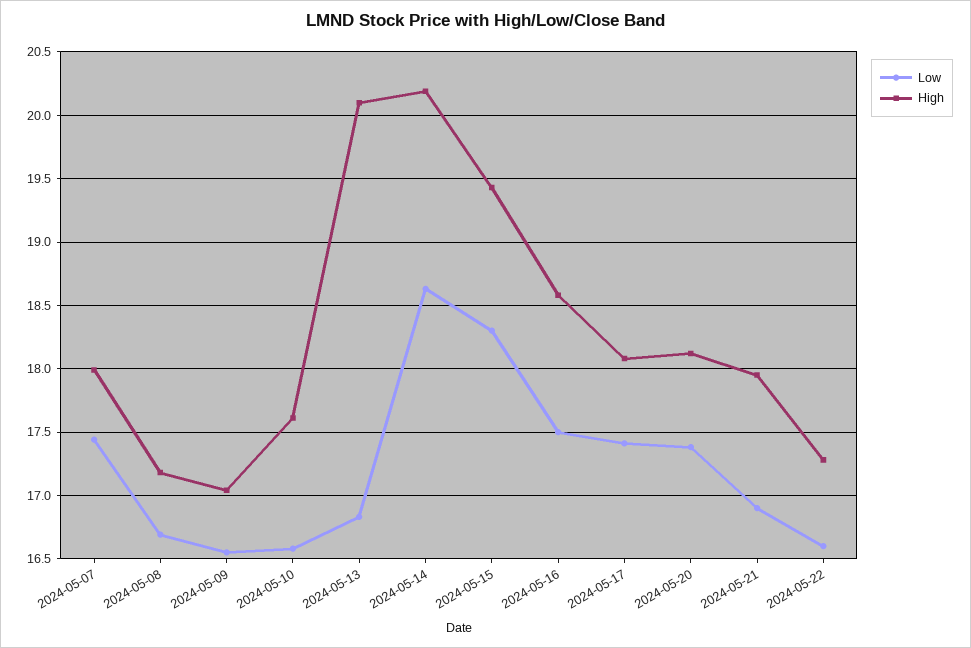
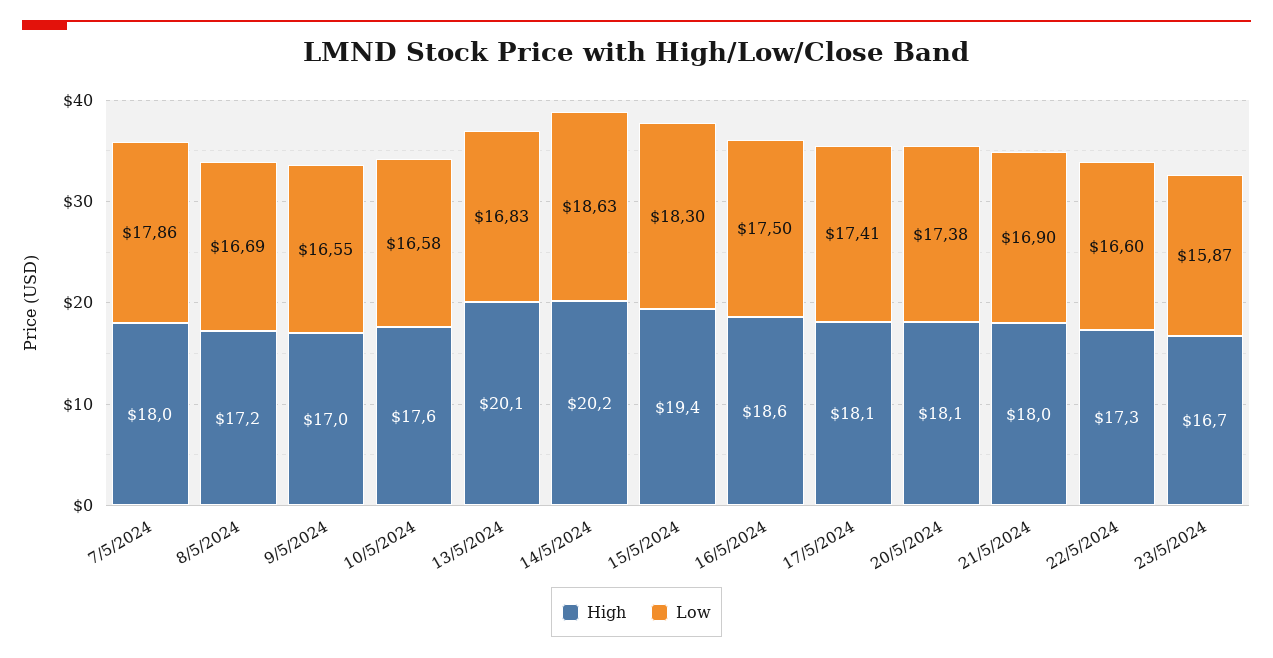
Low, 2024-05-07: 17.45 -> 17.86
High, 23/5/2024: none -> 16.7
Low, 23/5/2024: none -> 15.87

